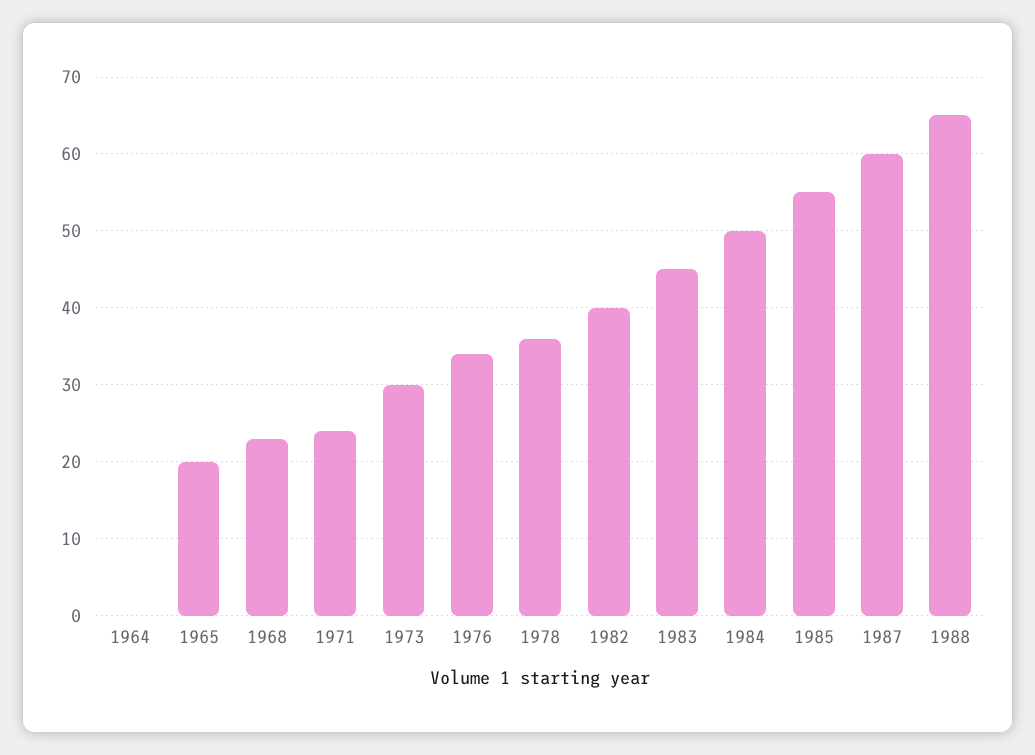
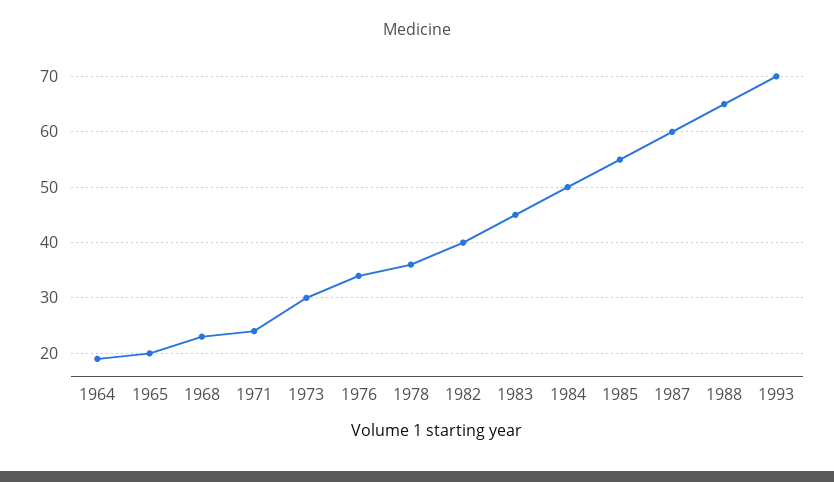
1964: 0 -> 20
1993: none -> 70

